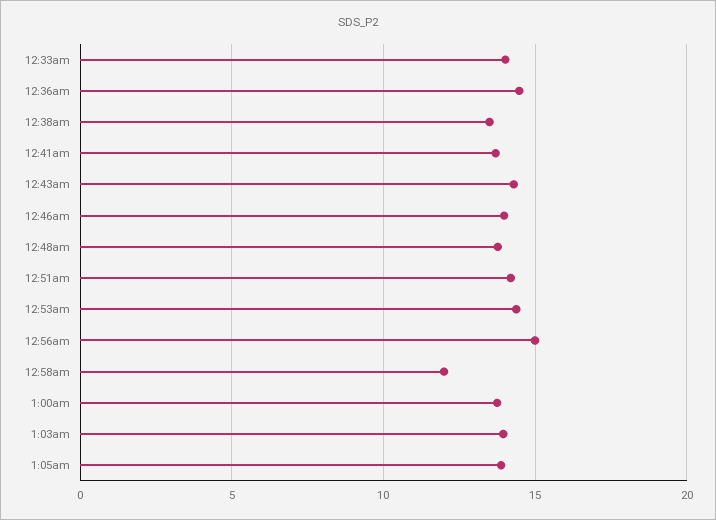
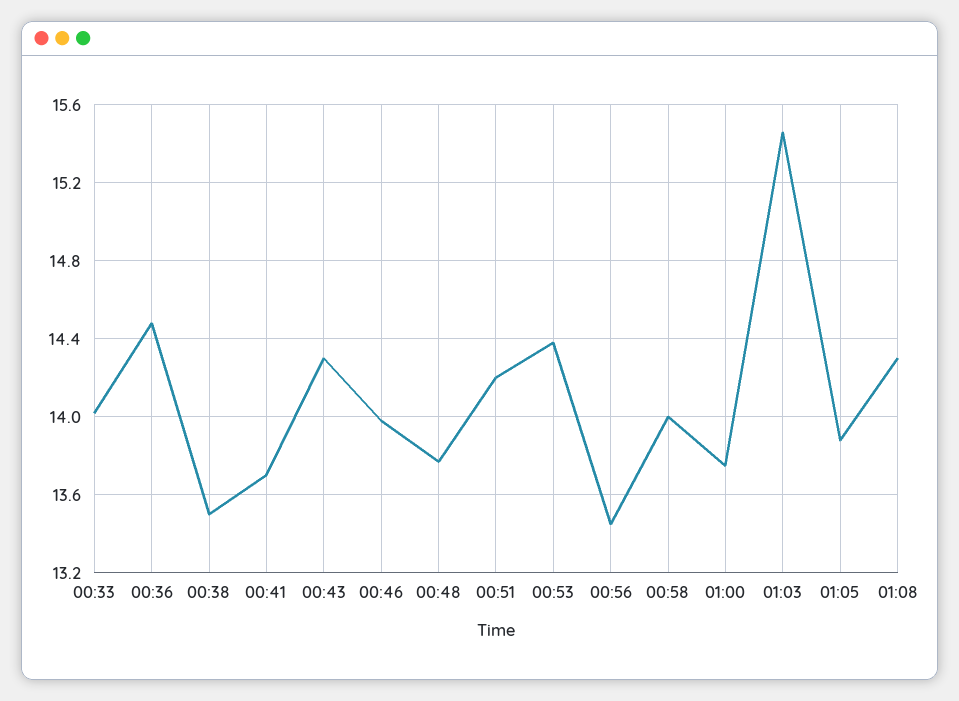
12:56am: 15 -> 13.45
12:58am: 12 -> 14
1:03am: 14 -> 15.45
01:08: none -> 14.3

